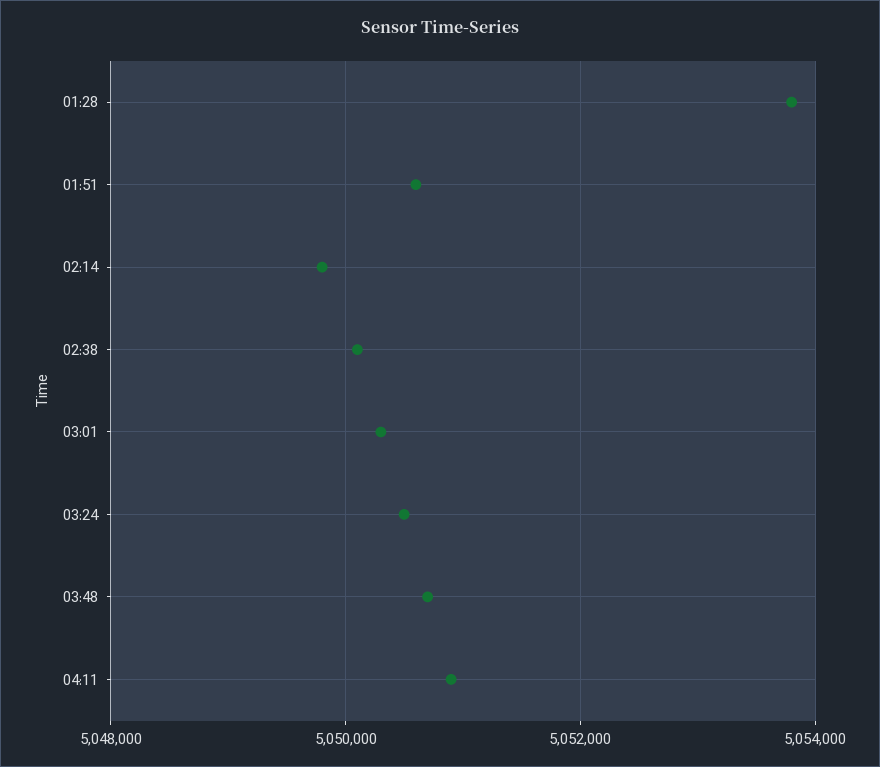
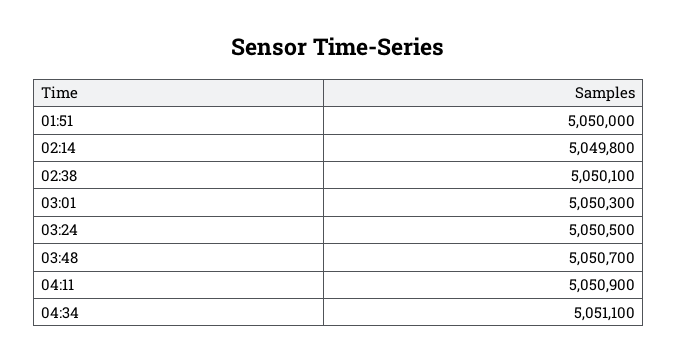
01:28: 5053800 -> none
01:51: 5050600 -> 5050000
04:34: none -> 5051100

